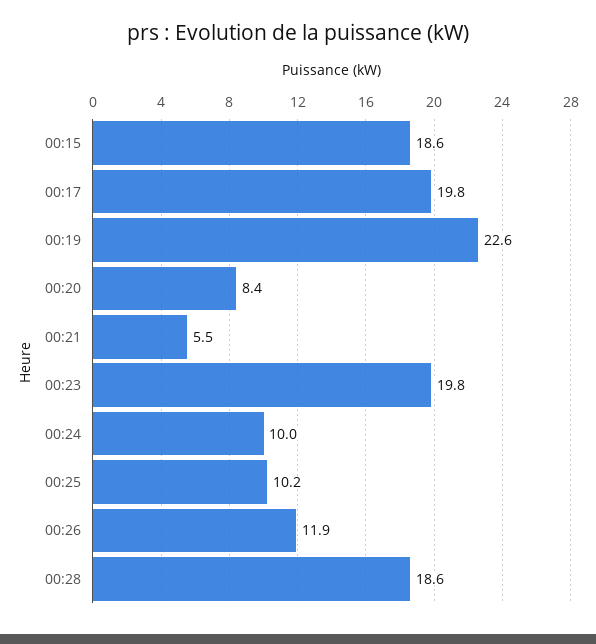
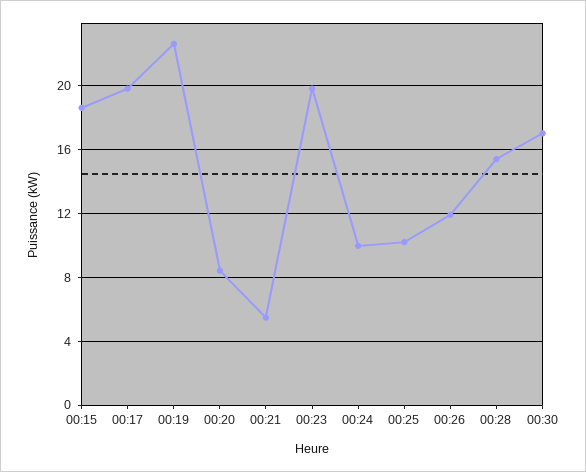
00:28: 18.6 -> 15.5
00:30: none -> 17

